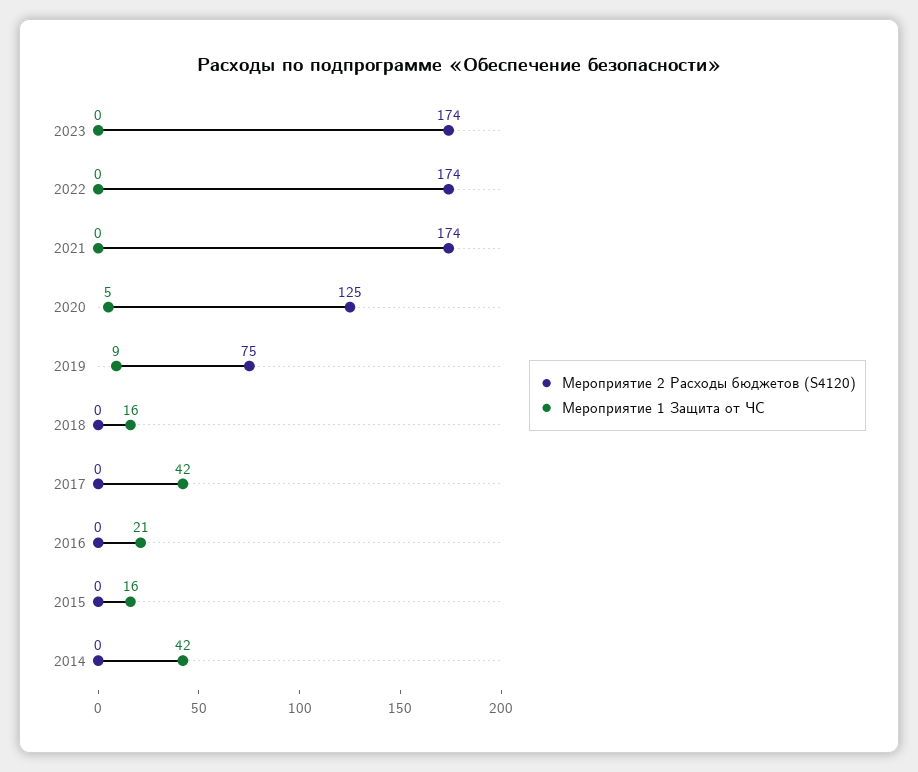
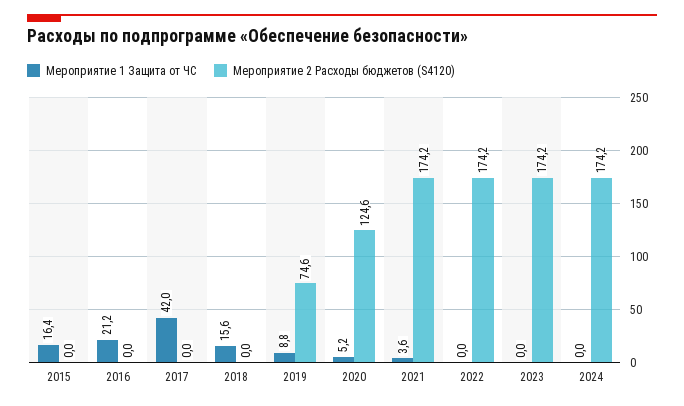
Мероприятие 1 Защита от ЧС, 2021: 0 -> 3.6
Мероприятие 2 Расходы бюджетов (S4120), 2014: 0 -> none
Мероприятие 1 Защита от ЧС, 2014: 42 -> none
Мероприятие 1 Защита от ЧС, 2024: none -> 0
Мероприятие 2 Расходы бюджетов (S4120), 2024: none -> 174.2

